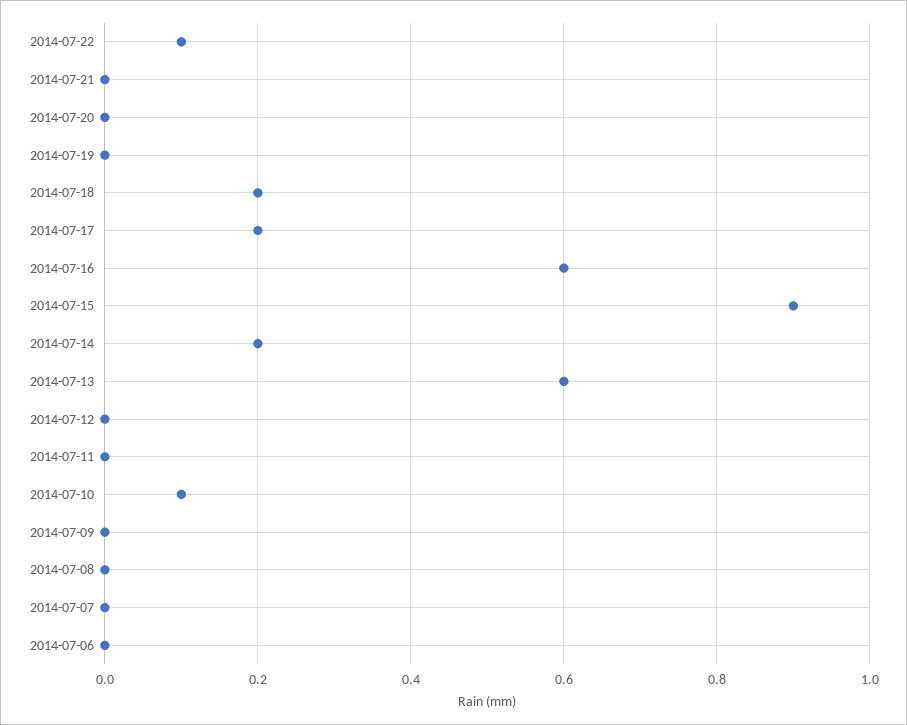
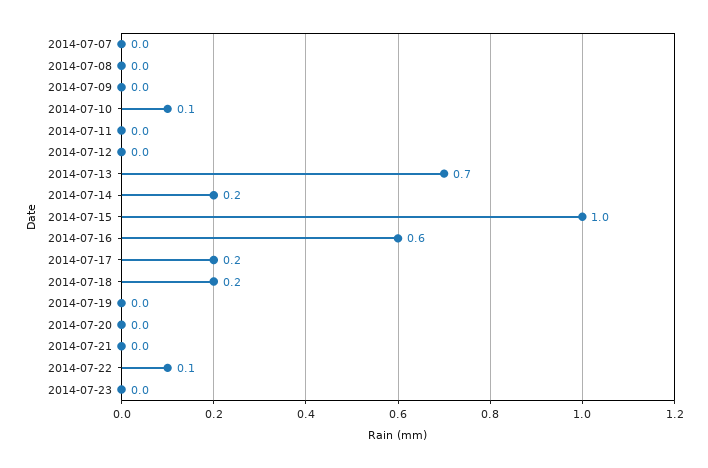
2014-07-15: 0.9 -> 1
2014-07-13: 0.6 -> 0.7
2014-07-06: 0 -> none
2014-07-23: none -> 0

